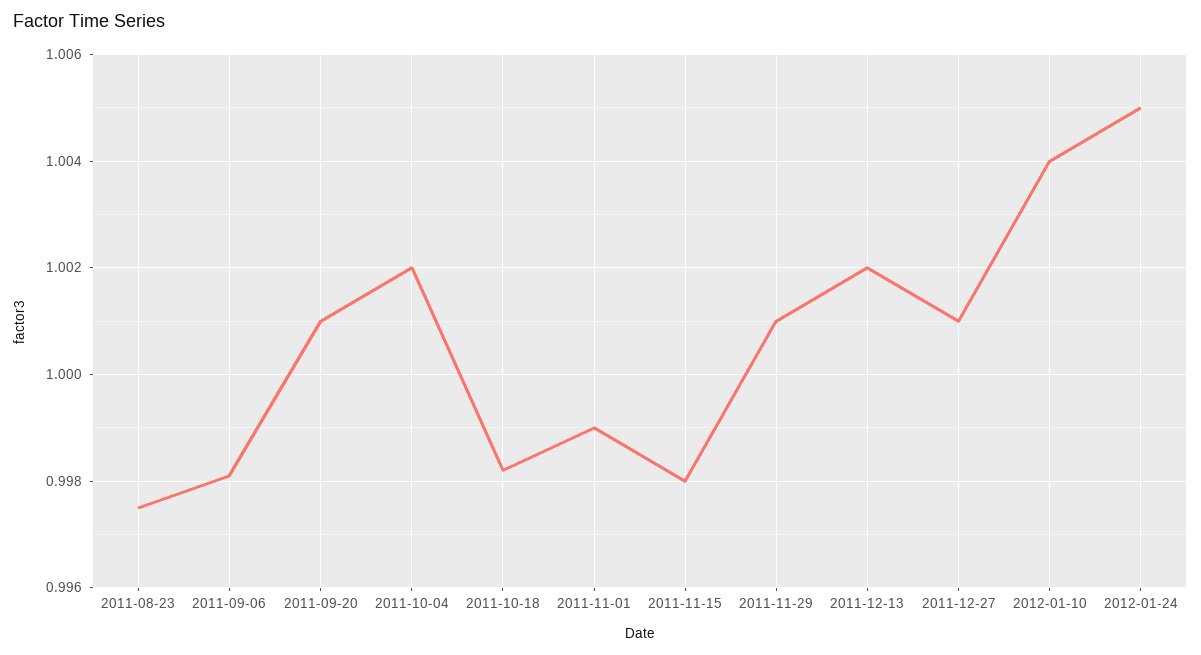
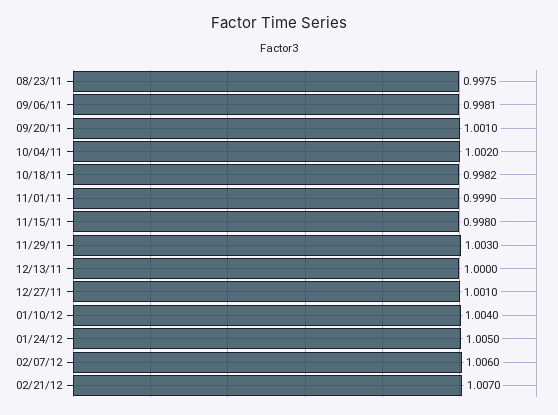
2011-11-29: 1.001 -> 1.003
2011-12-13: 1.002 -> 1
02/07/12: none -> 1.006
02/21/12: none -> 1.007

